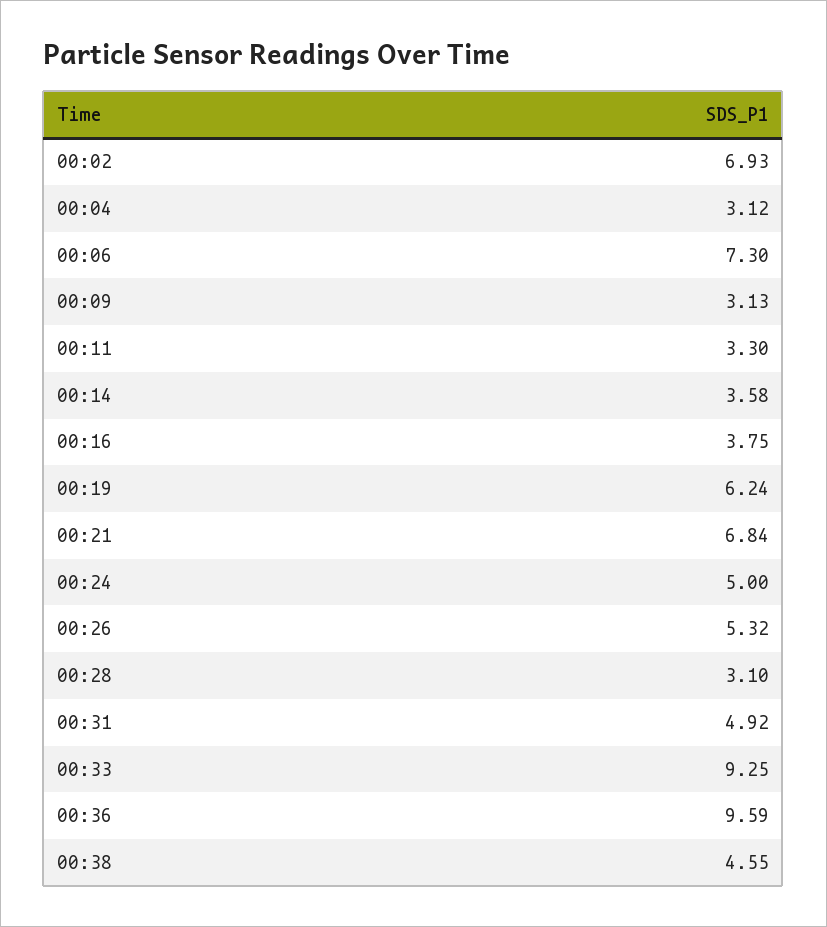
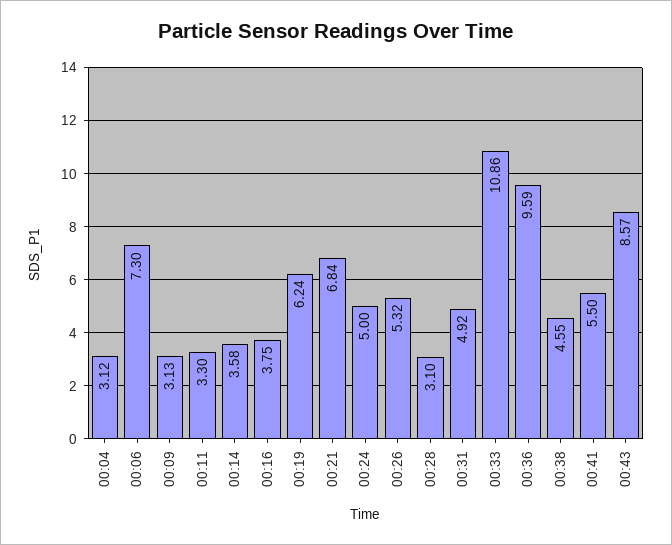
00:02: 6.93 -> none
00:33: 9.25 -> 10.86
00:41: none -> 5.5
00:43: none -> 8.57

